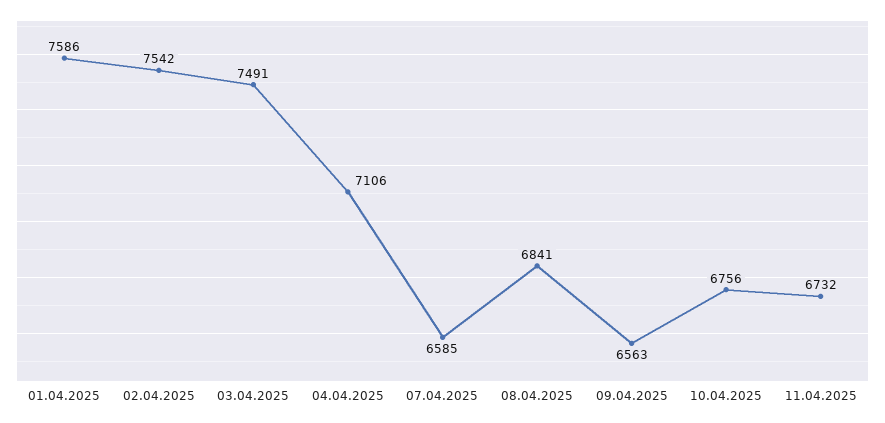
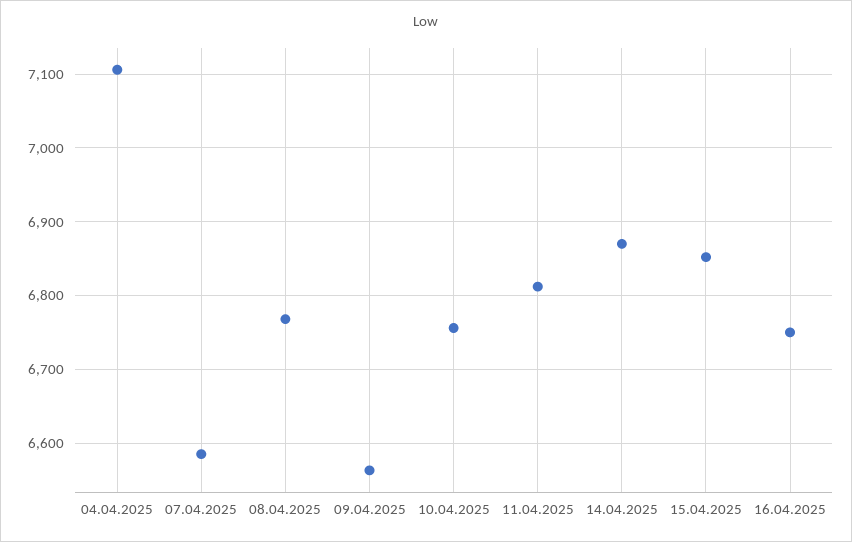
01.04.2025: 7586 -> none
02.04.2025: 7542 -> none
03.04.2025: 7491 -> none
08.04.2025: 6841 -> 6770
11.04.2025: 6732 -> 6810
14.04.2025: none -> 6870
15.04.2025: none -> 6850
16.04.2025: none -> 6750

